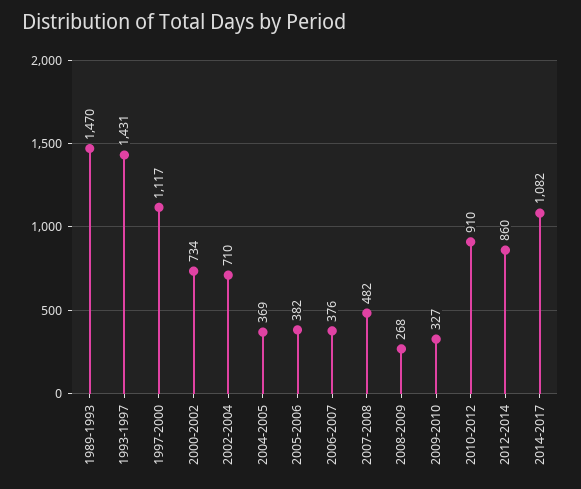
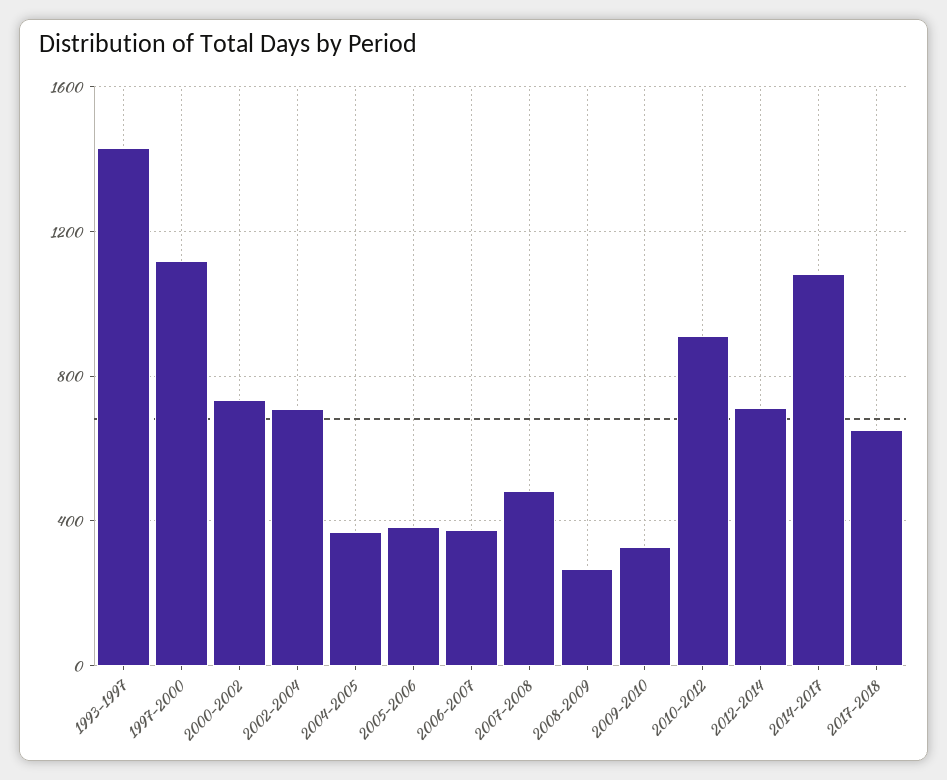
1989-1993: 1470 -> none
2012-2014: 860 -> 700
2017-2018: none -> 650

